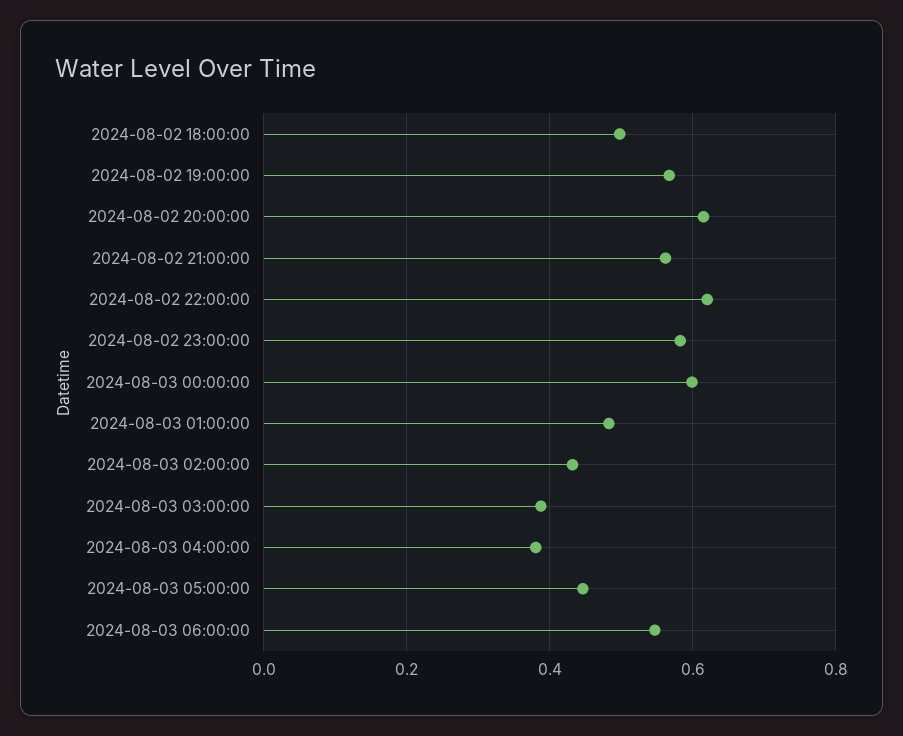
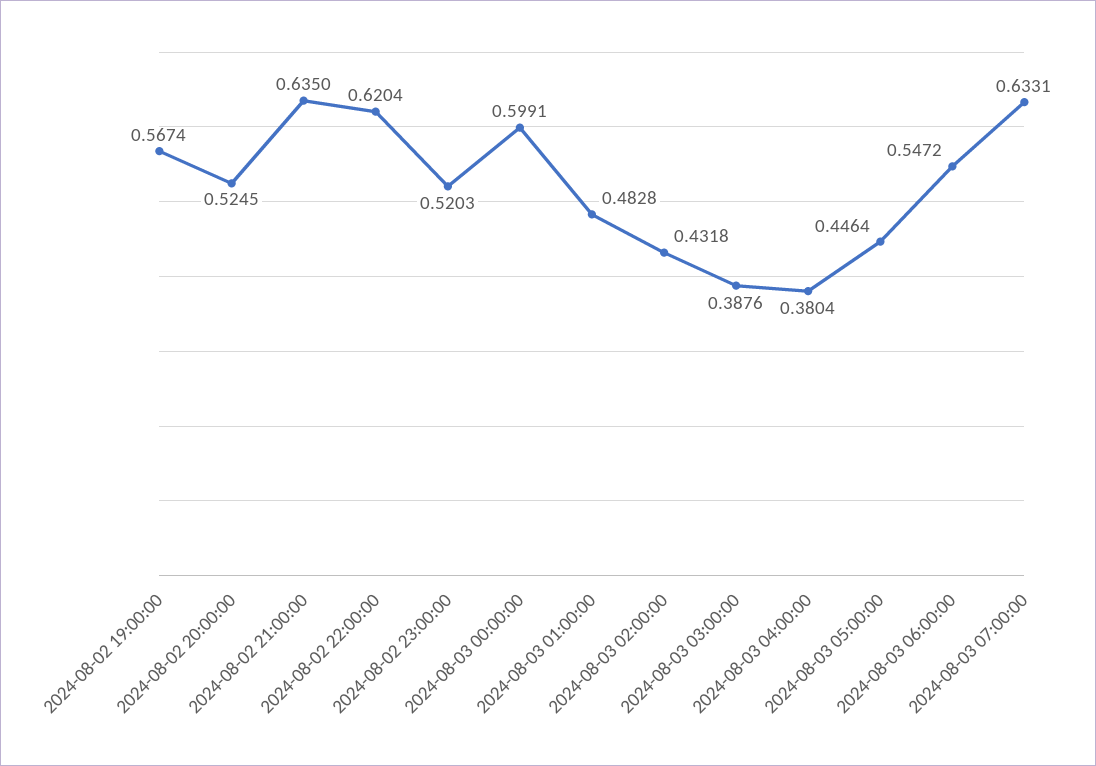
2024-08-02 18:00:00: 0.5 -> none
2024-08-02 20:00:00: 0.62 -> 0.5245
2024-08-02 21:00:00: 0.56 -> 0.635
2024-08-02 23:00:00: 0.58 -> 0.5203
2024-08-03 07:00:00: none -> 0.6331

